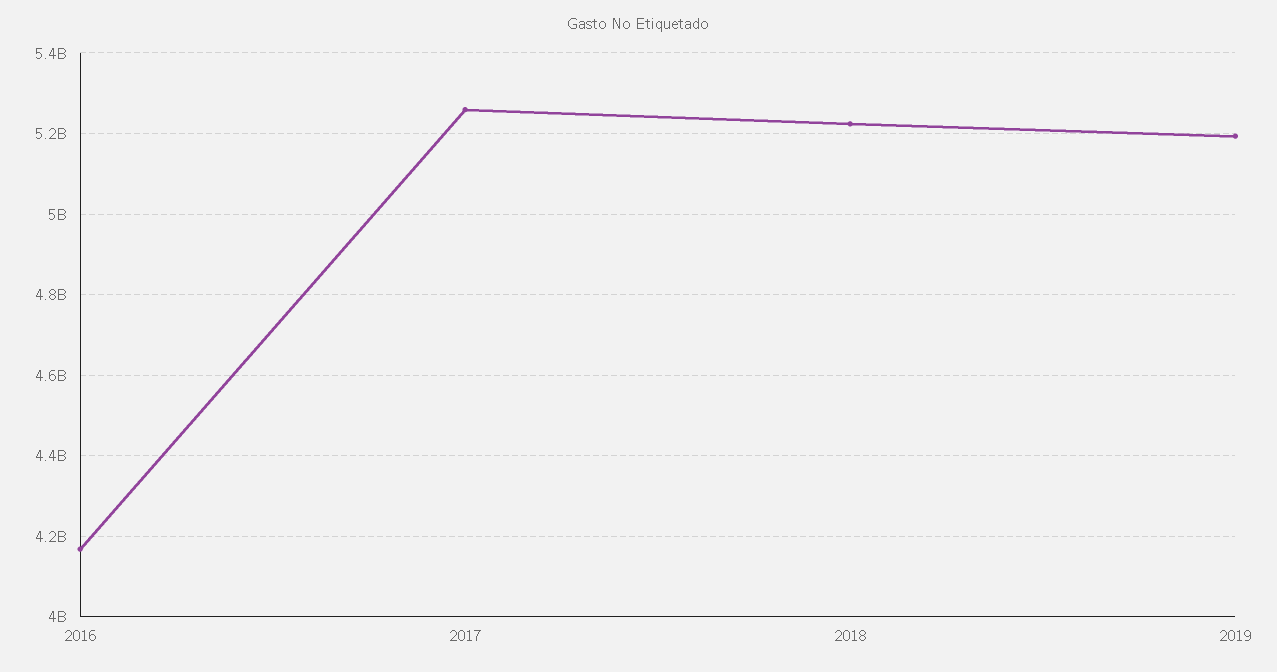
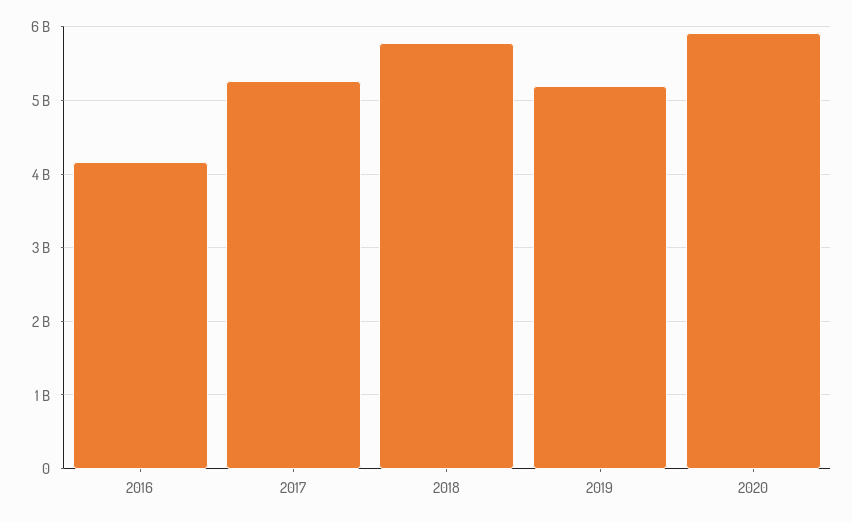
2018: 5220000000 -> 5800000000
2020: none -> 5900000000

